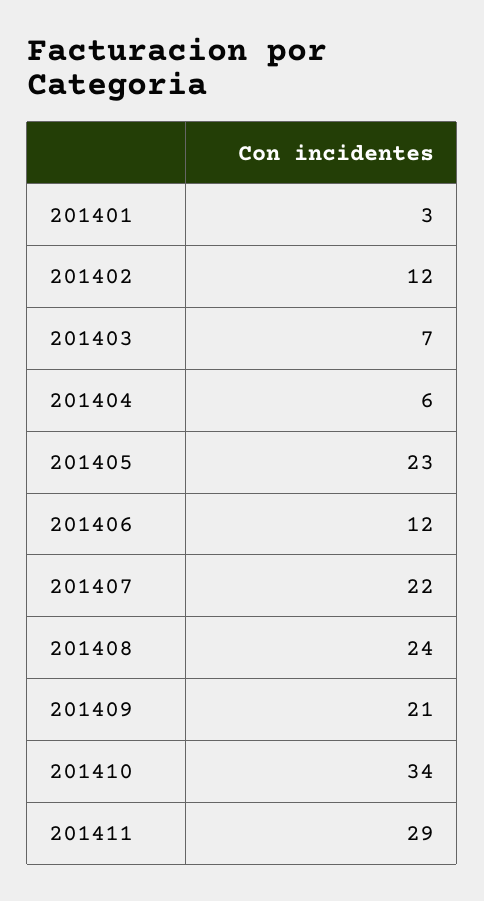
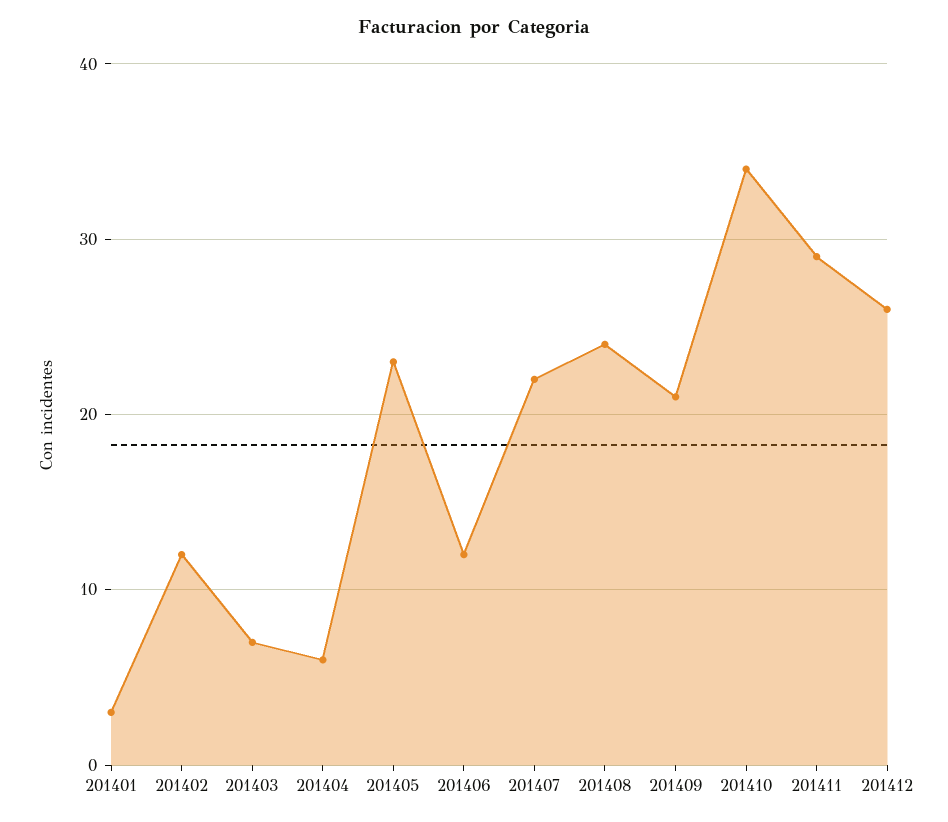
201412: none -> 26

